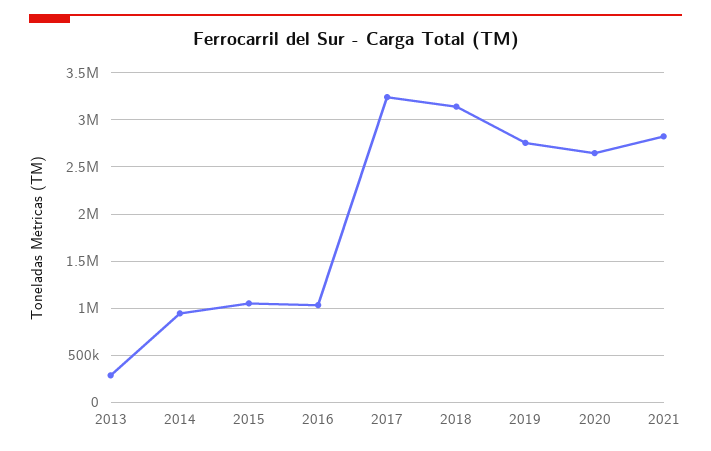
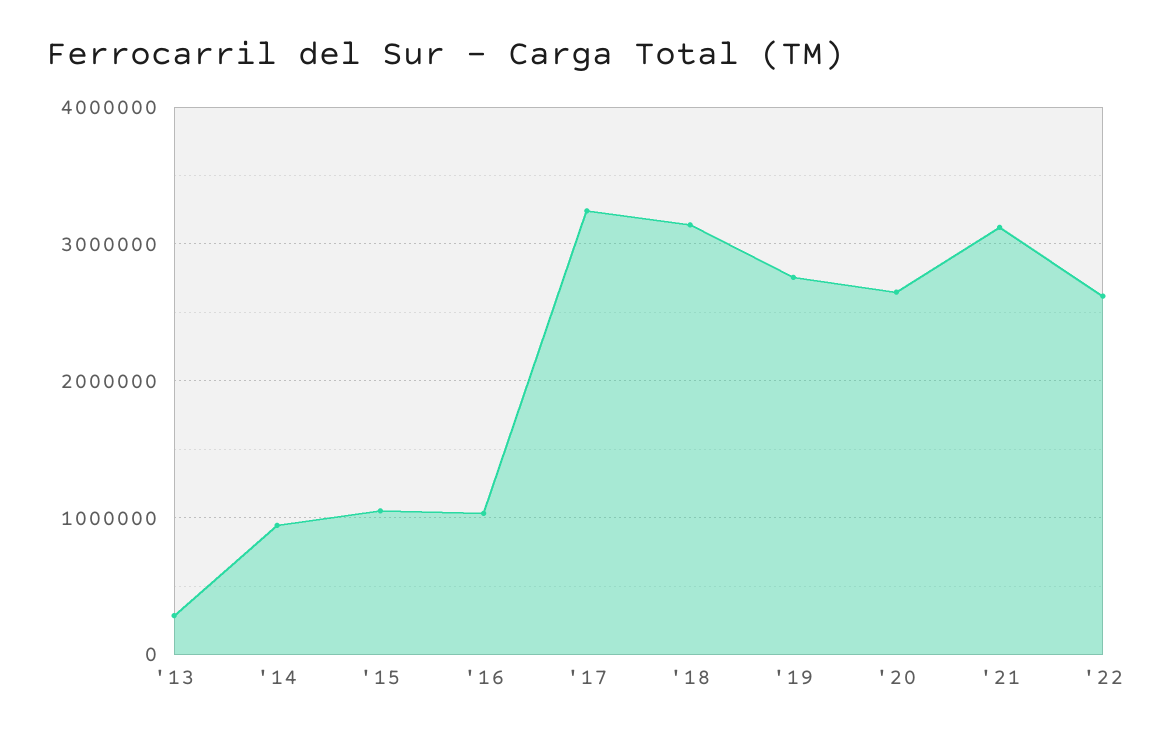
2021: 2800000 -> 3100000
'22: none -> 2600000

